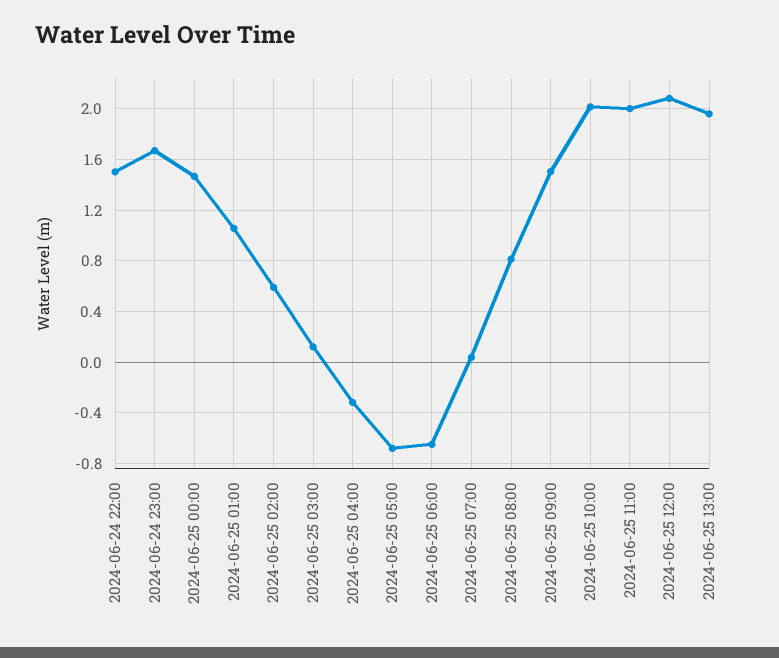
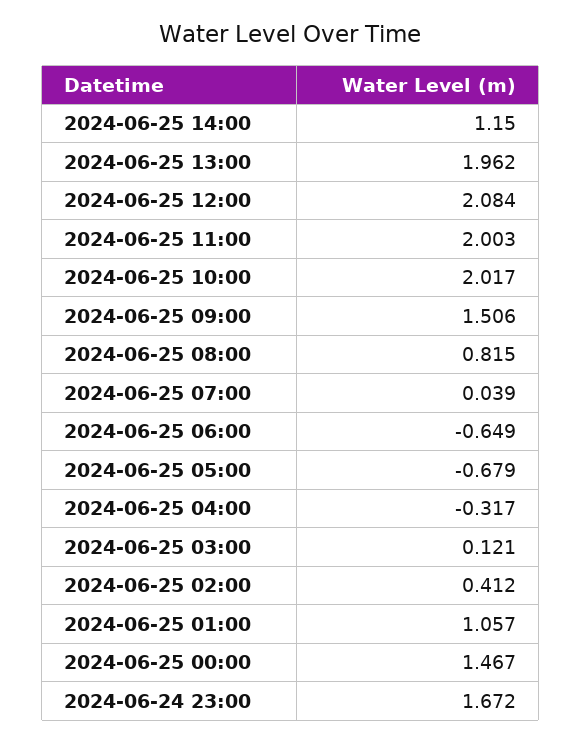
2024-06-24 22:00: 1.5 -> none
2024-06-25 02:00: 0.6 -> 0.412
2024-06-25 14:00: none -> 1.15

